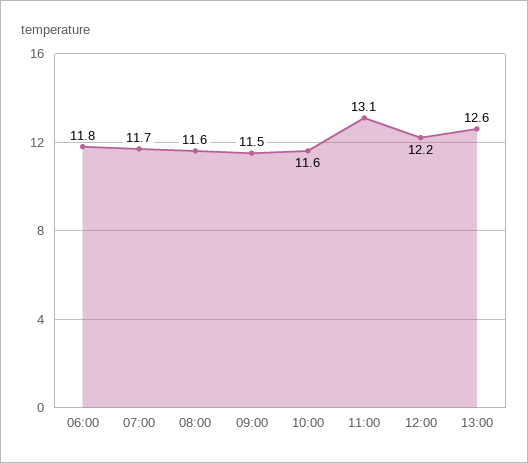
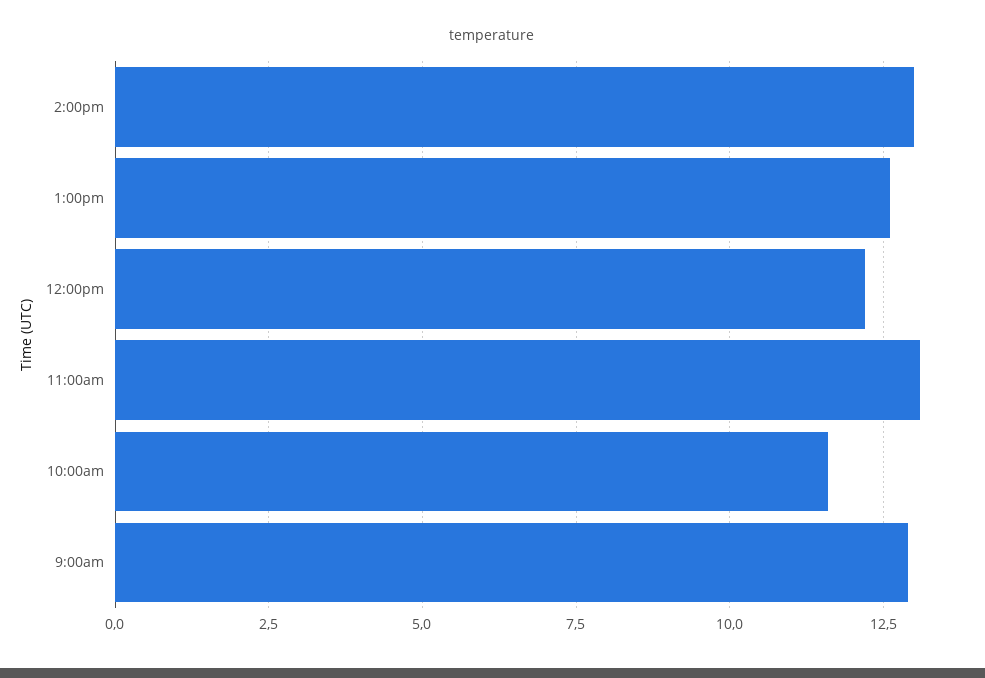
06:00: 11.8 -> none
07:00: 11.7 -> none
08:00: 11.6 -> none
09:00: 11.5 -> 13
2:00pm: none -> 13

